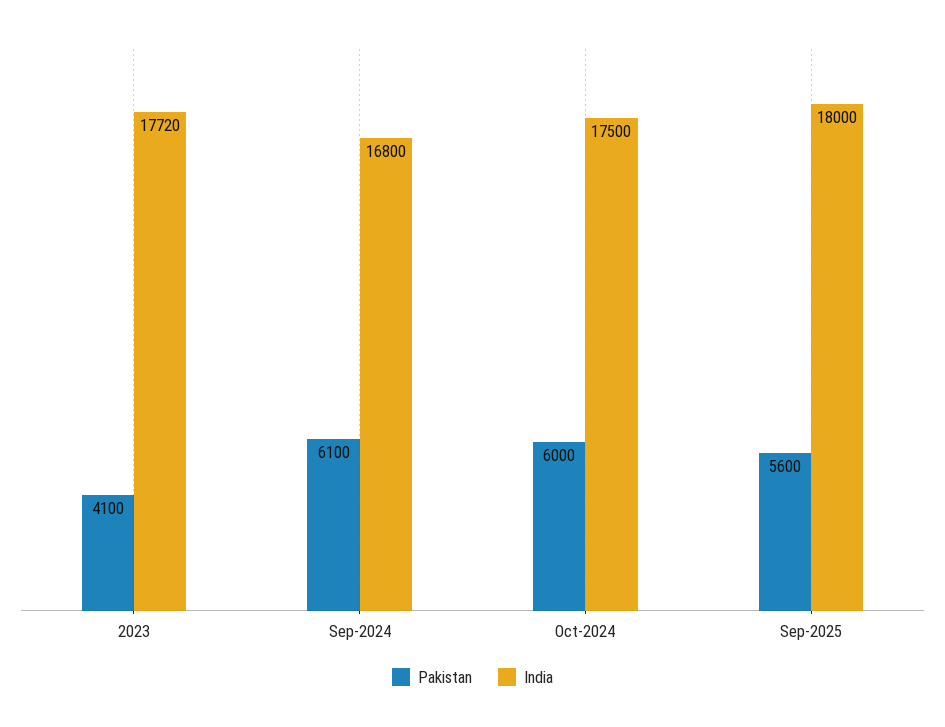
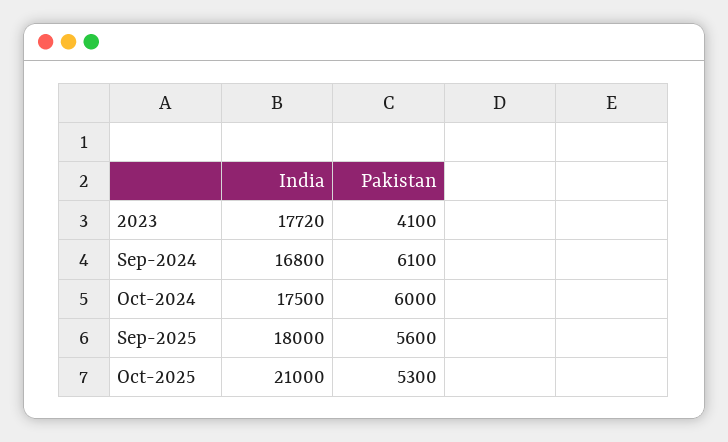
India, Oct-2025: none -> 21000
Pakistan, Oct-2025: none -> 5300

